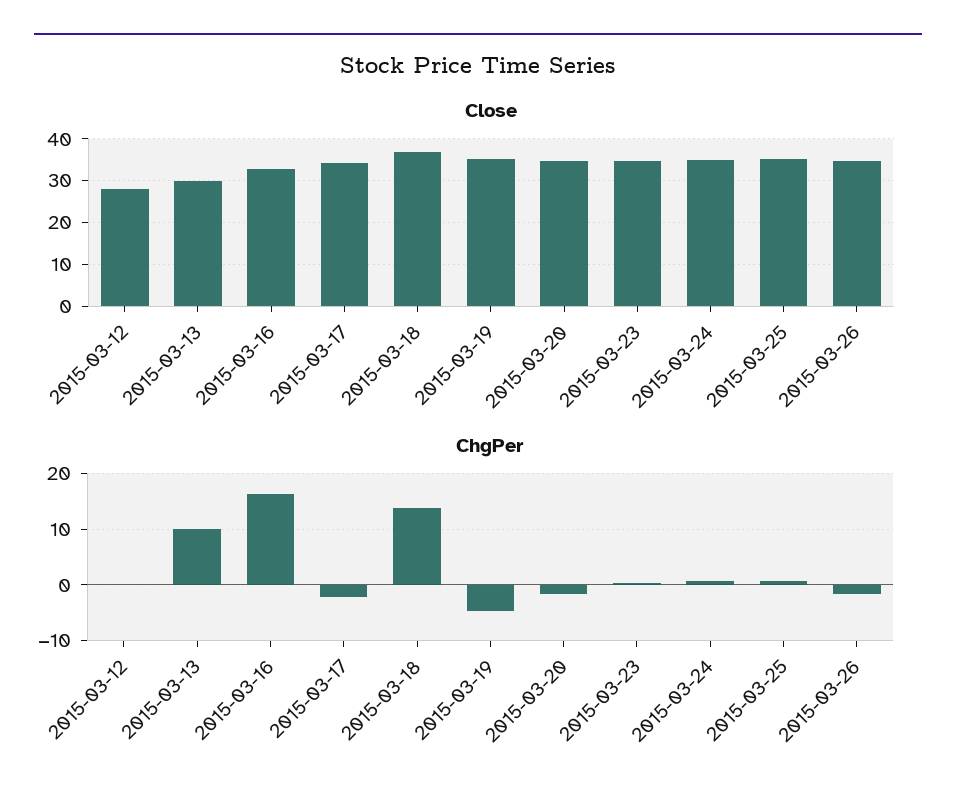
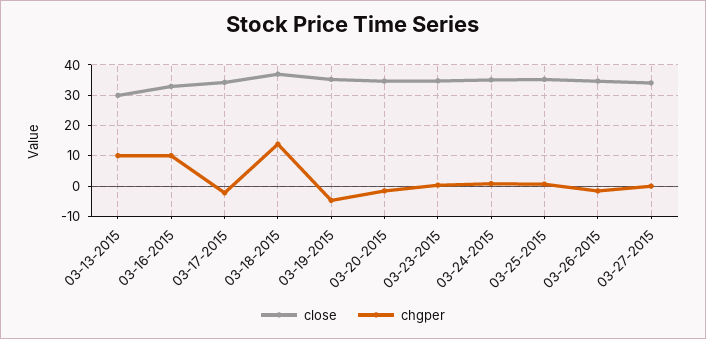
Close, 2015-03-12: 28 -> none
ChgPer, 2015-03-12: 0 -> none
ChgPer, 2015-03-16: 16 -> 10
Close, 03-27-2015: none -> 34
ChgPer, 03-27-2015: none -> 0

